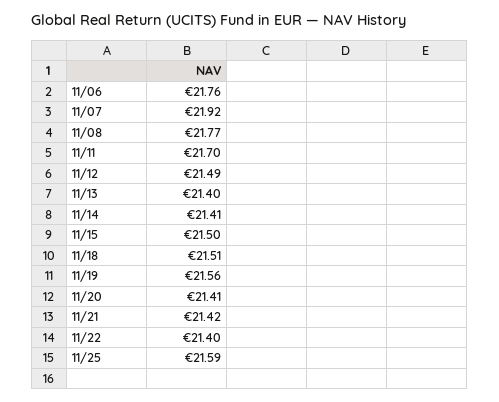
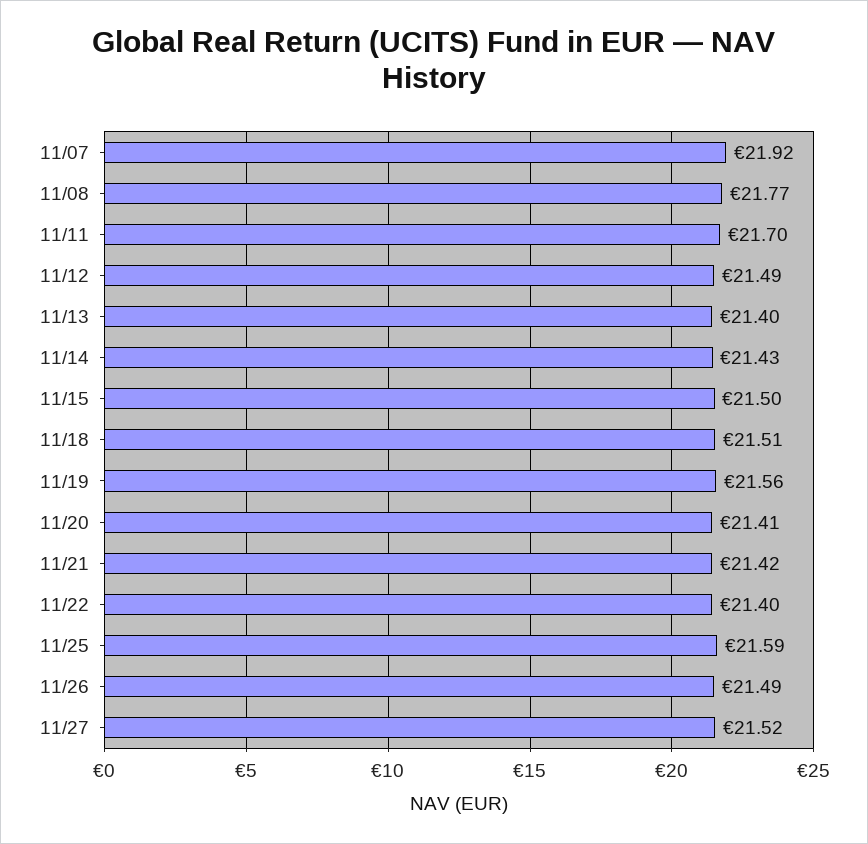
11/06: 21.76 -> none
11/14: 21.41 -> 21.43
11/26: none -> 21.49
11/27: none -> 21.52

